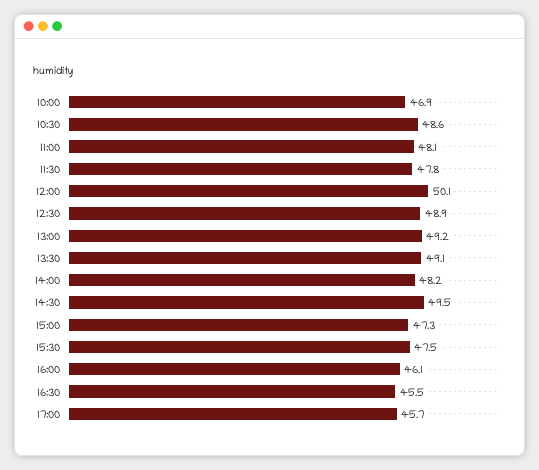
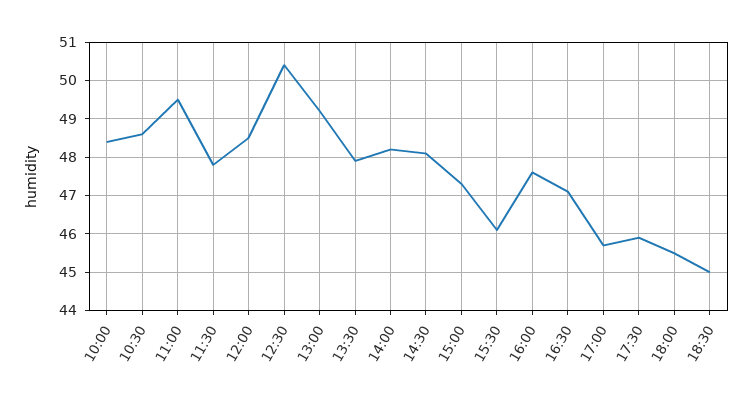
10:00: 46.9 -> 48.5
11:00: 48.1 -> 49.5
12:00: 50.1 -> 48.5
12:30: 48.9 -> 50.5
13:30: 49.1 -> 48
14:30: 49.5 -> 48
15:30: 47.5 -> 46
16:00: 46.1 -> 47.5
16:30: 45.5 -> 47
17:30: none -> 46
18:00: none -> 45.5
18:30: none -> 45

